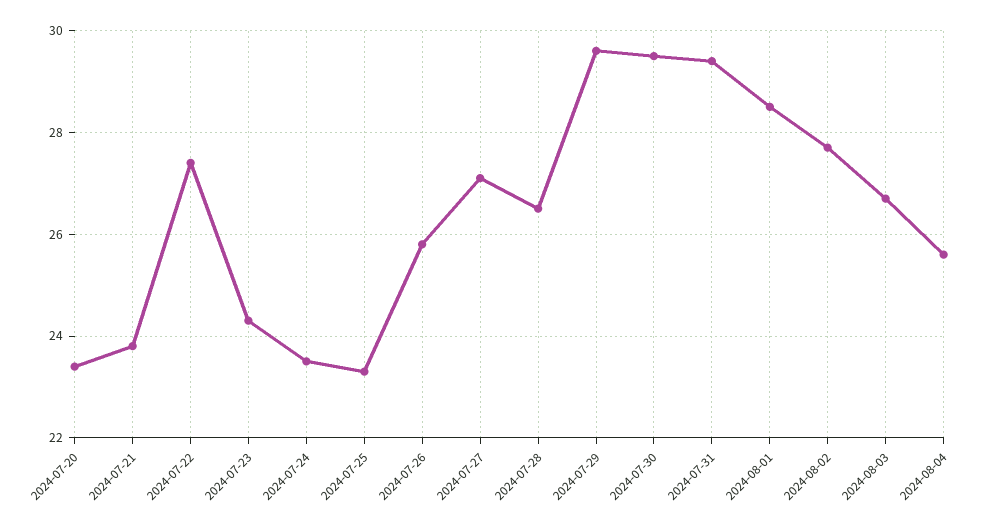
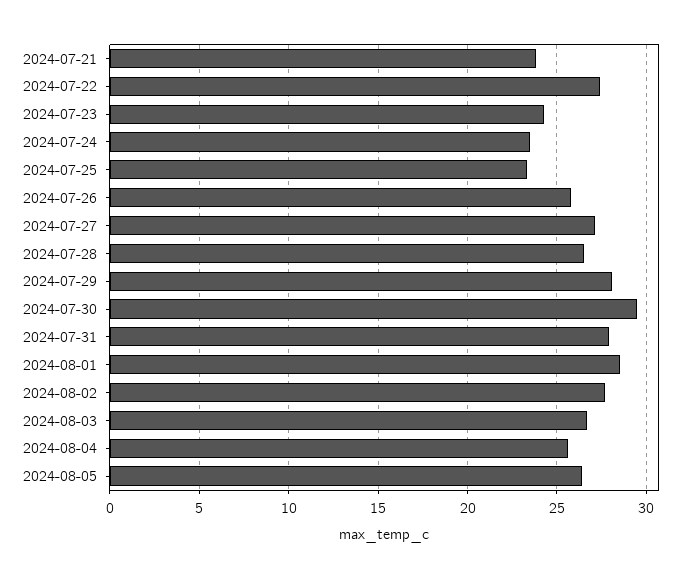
2024-07-20: 23.5 -> none
2024-07-29: 29.5 -> 28
2024-07-31: 29.5 -> 28
2024-08-05: none -> 26.5

